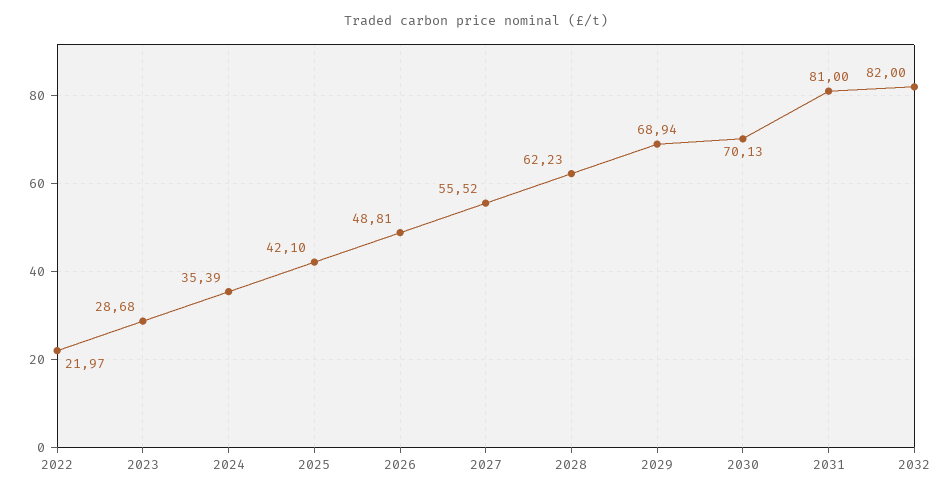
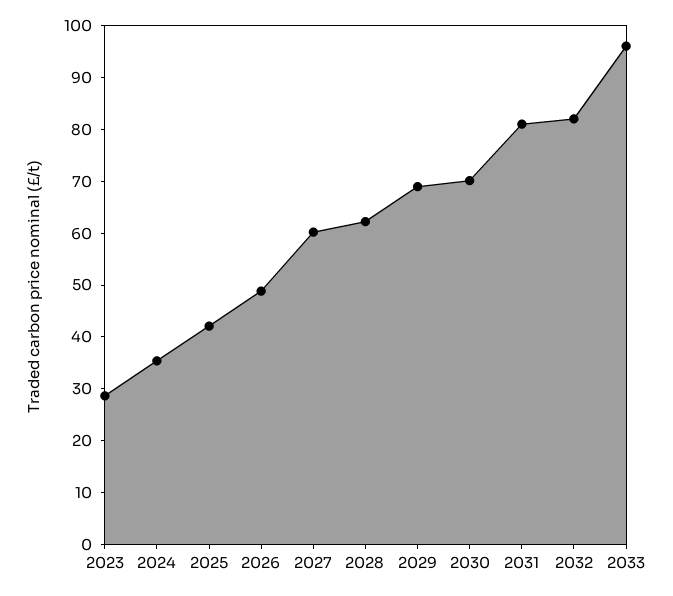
2022: 21.97 -> none
2027: 55.52 -> 60
2033: none -> 96

